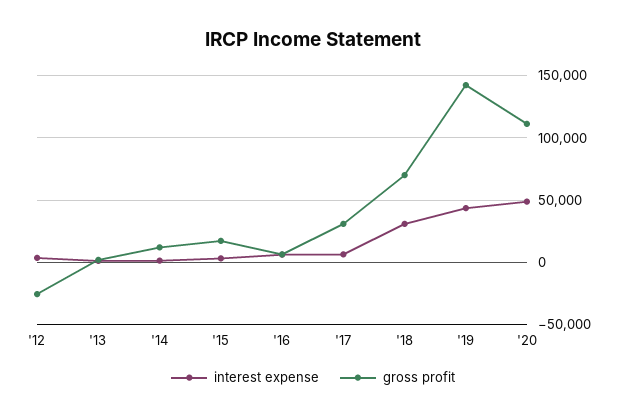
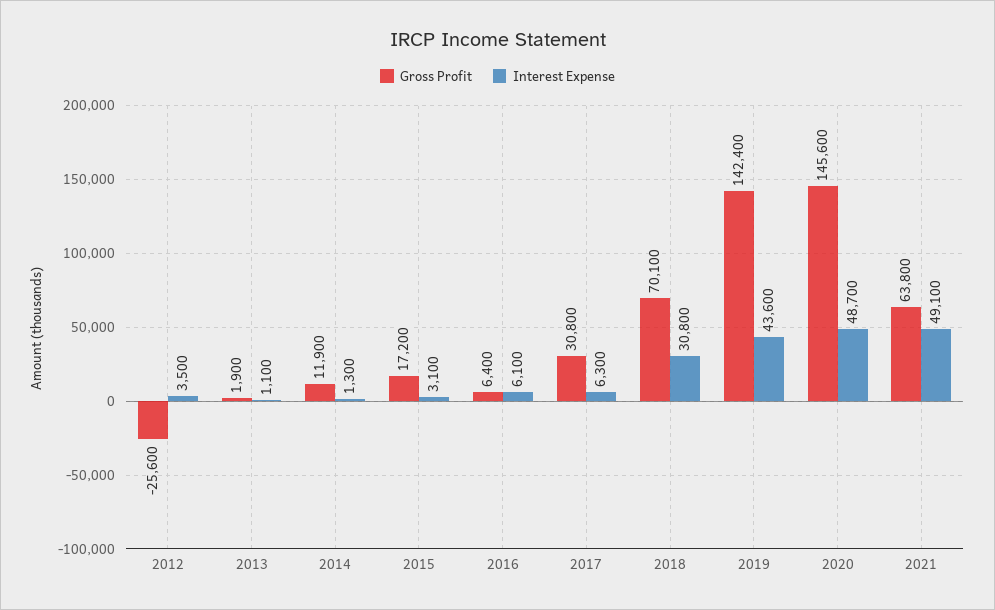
gross profit, '20: 110000 -> 145600
gross profit, 2021: none -> 63800
interest expense, 2021: none -> 49100

